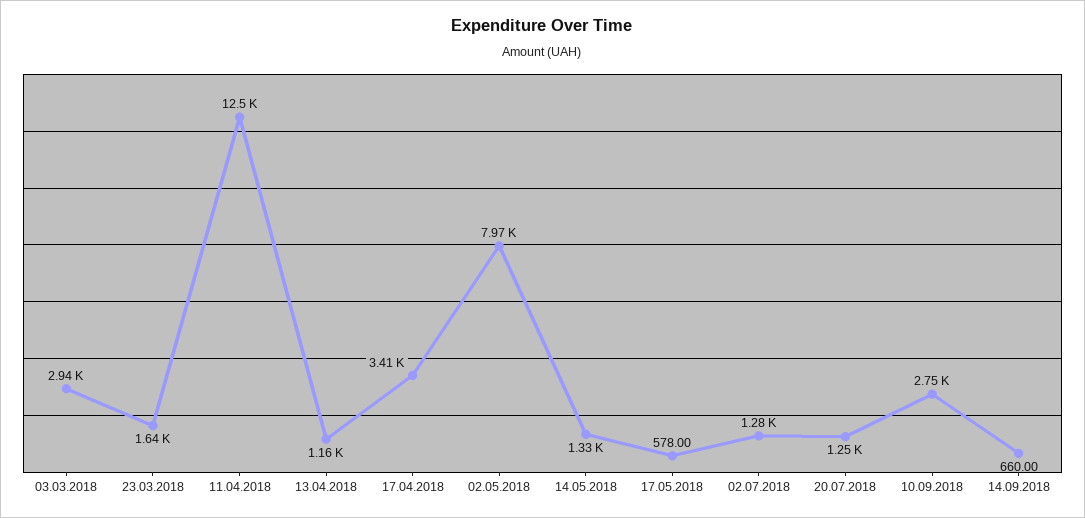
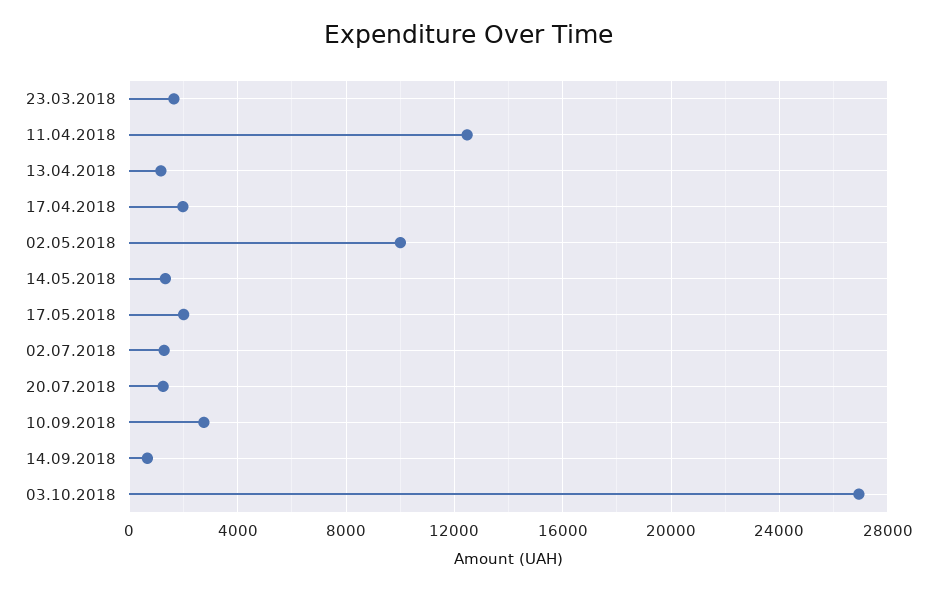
03.03.2018: 2940 -> none
17.04.2018: 3410 -> 2000
02.05.2018: 7970 -> 10000
17.05.2018: 578 -> 2000
03.10.2018: none -> 27000

